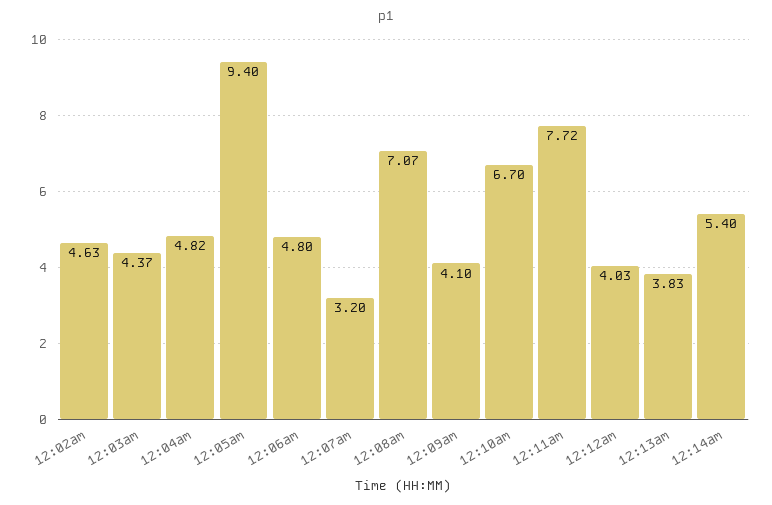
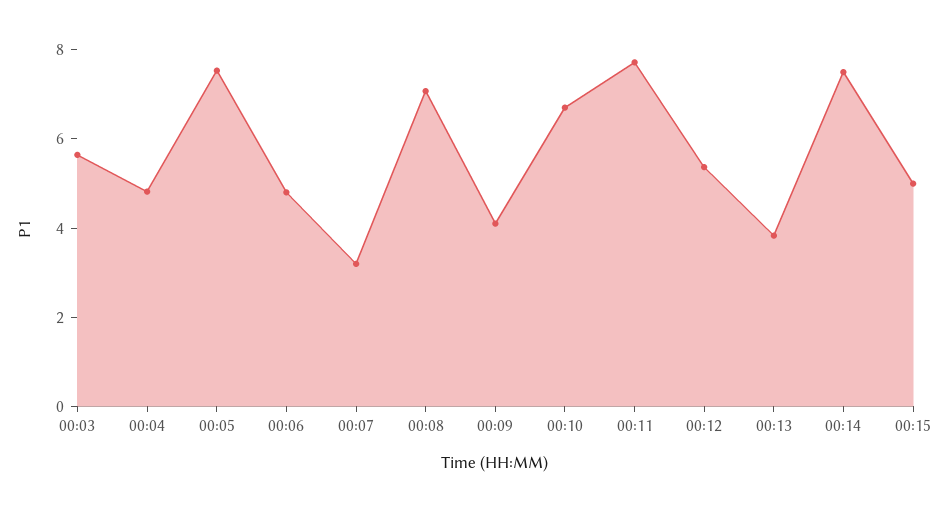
12:02am: 4.63 -> none
12:03am: 4.37 -> 5.5
12:05am: 9.4 -> 7.5
12:12am: 4.03 -> 5.5
12:14am: 5.4 -> 7.5
00:15: none -> 5

